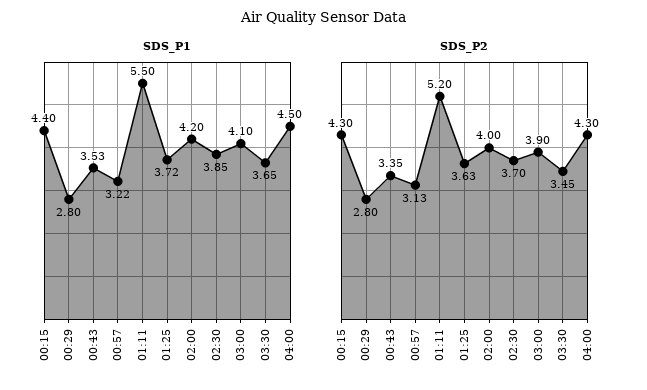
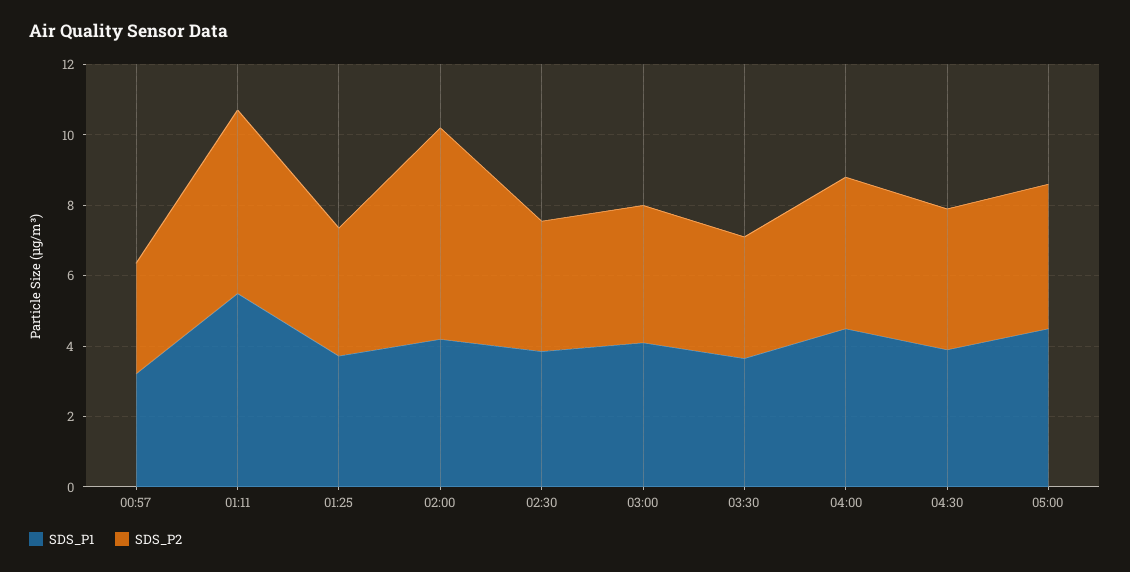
SDS_P1, 00:15: 4.4 -> none
SDS_P1, 00:29: 2.8 -> none
SDS_P1, 00:43: 3.53 -> none
SDS_P2, 00:15: 4.3 -> none
SDS_P2, 00:29: 2.8 -> none
SDS_P2, 00:43: 3.35 -> none
SDS_P2, 02:00: 4 -> 6
SDS_P1, 04:30: none -> 4
SDS_P2, 04:30: none -> 4
SDS_P1, 05:00: none -> 4.5
SDS_P2, 05:00: none -> 4

